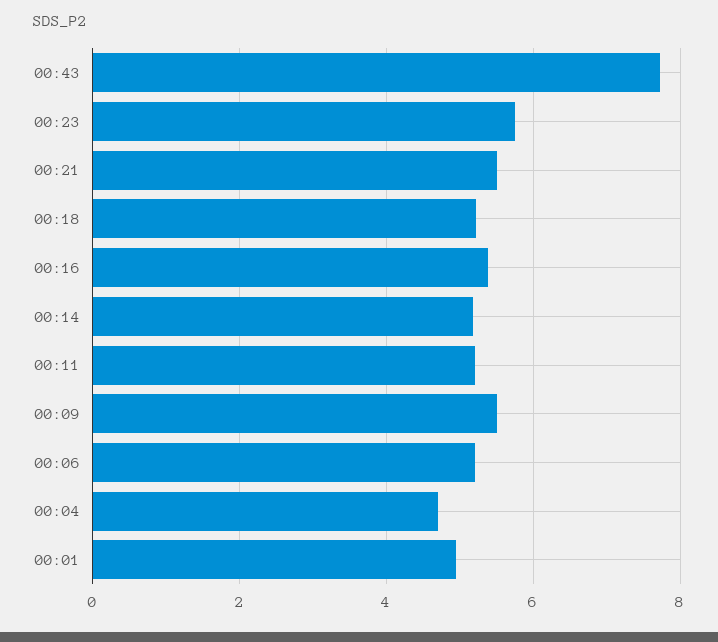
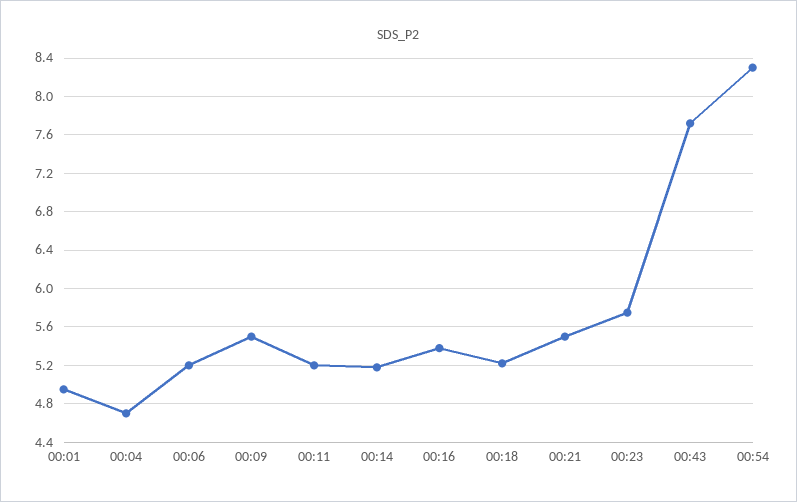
00:54: none -> 8.3

